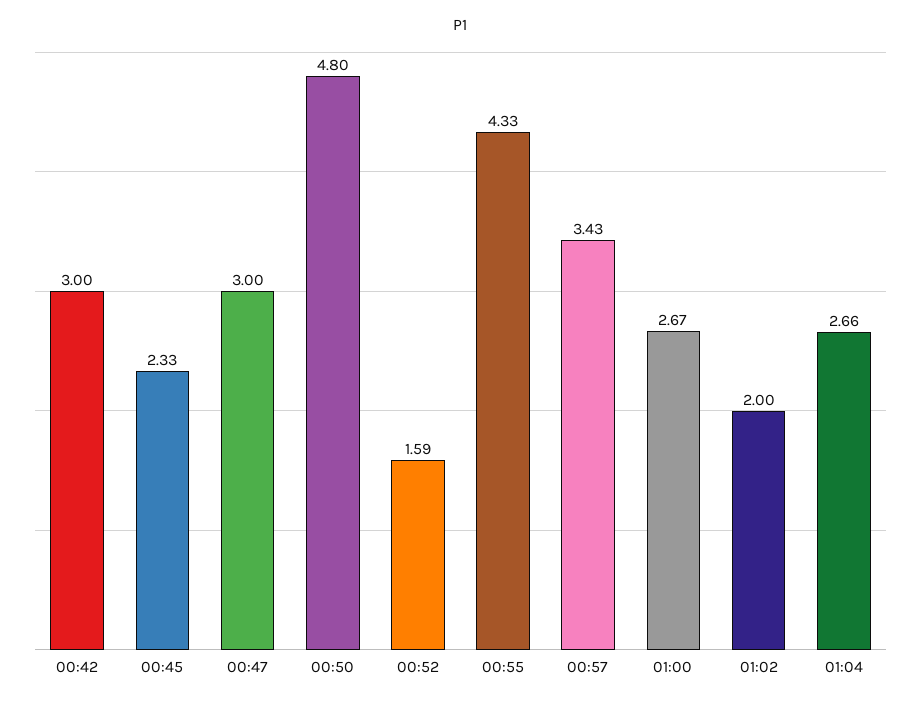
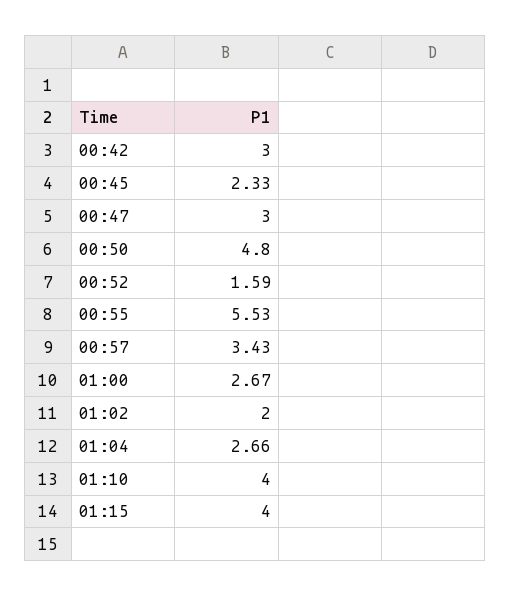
00:55: 4.33 -> 5.53
01:10: none -> 4
01:15: none -> 4

